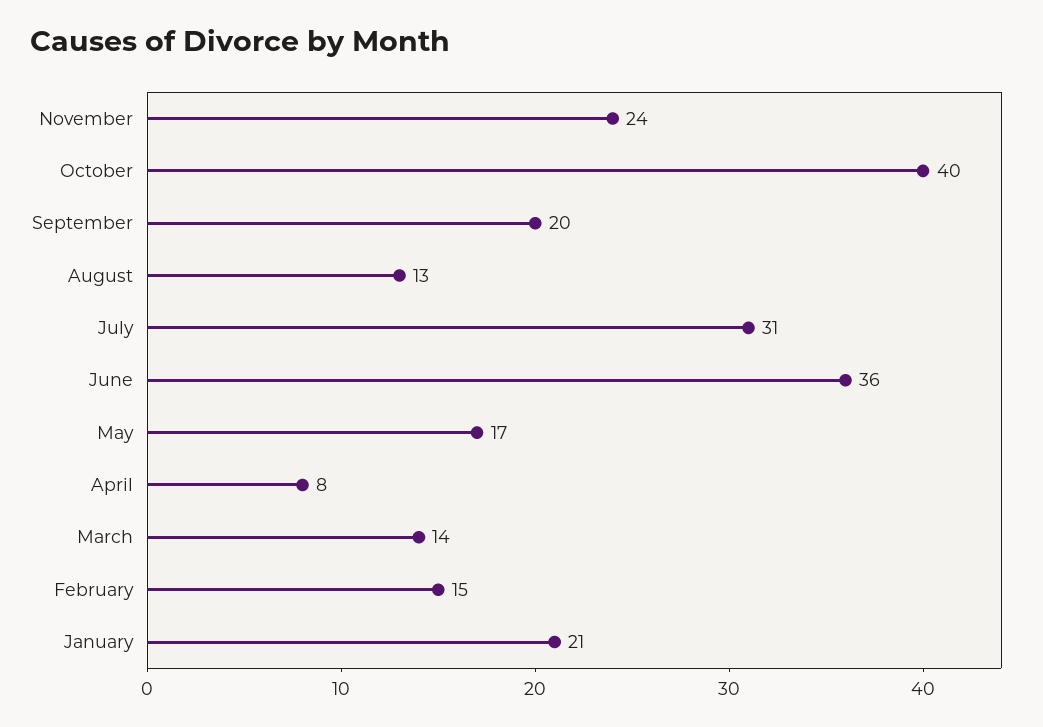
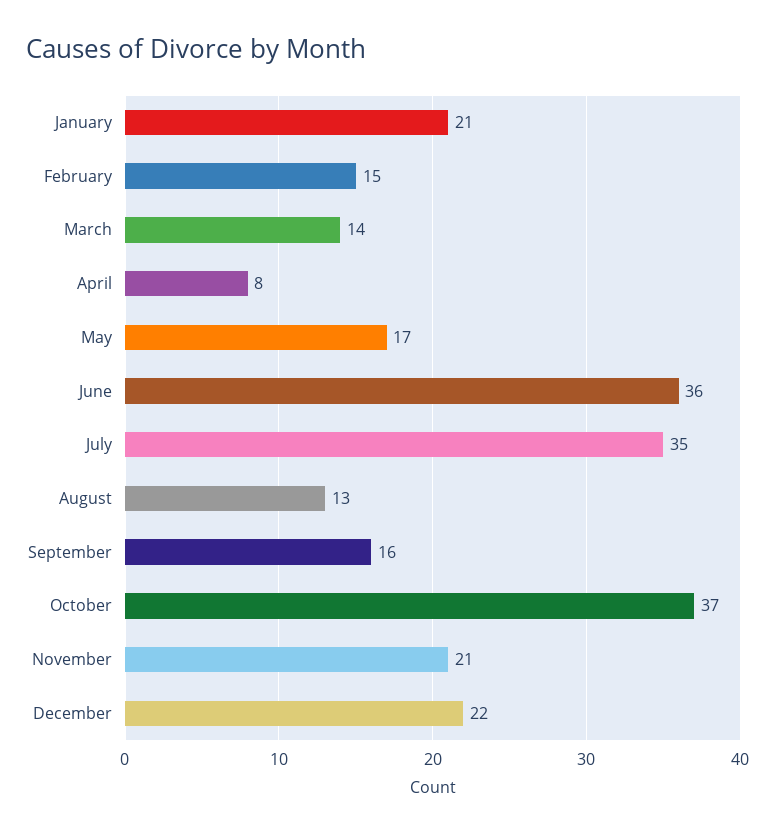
November: 24 -> 21
October: 40 -> 37
September: 20 -> 16
July: 31 -> 35
December: none -> 22

